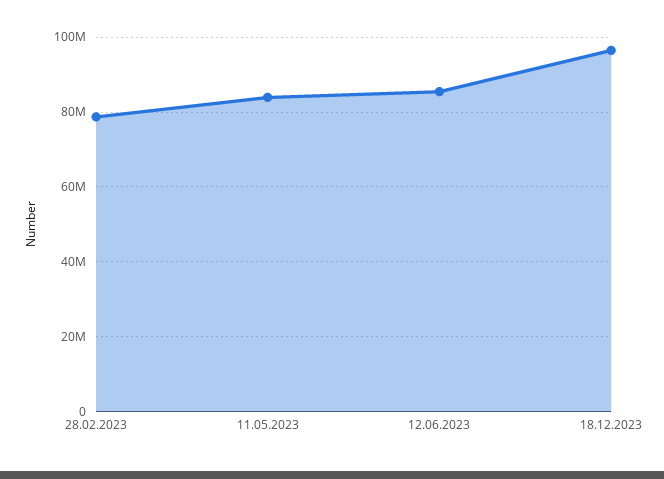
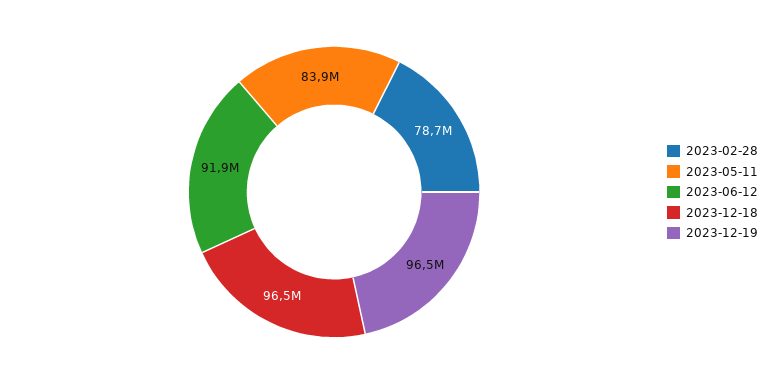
12.06.2023: 86000000 -> 91900000
2023-12-19: none -> 96500000

